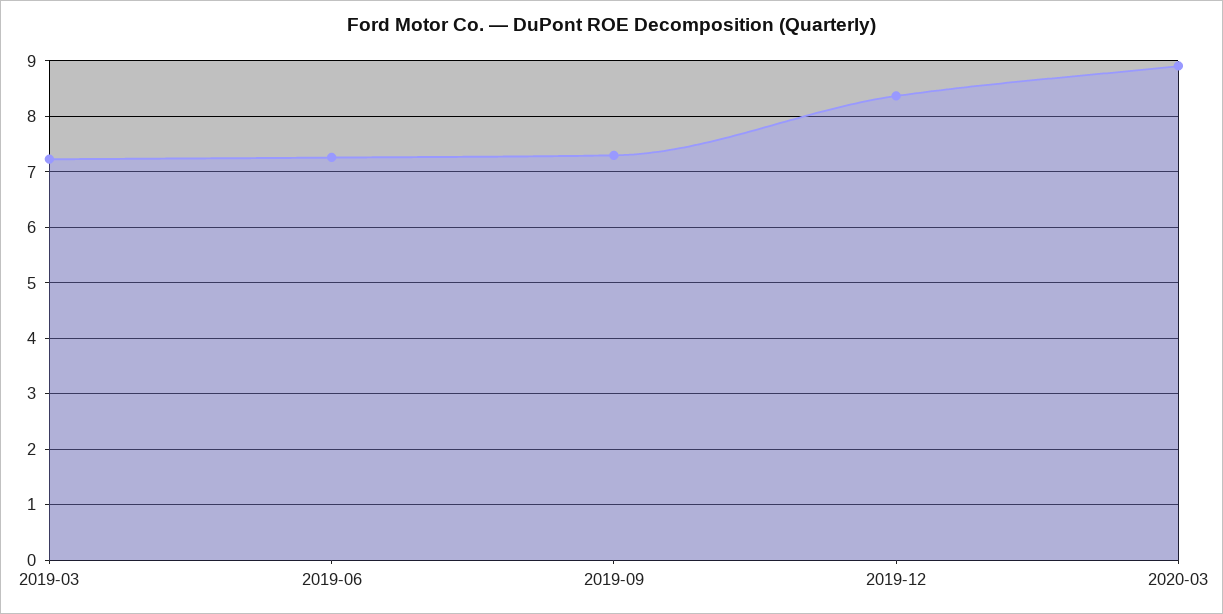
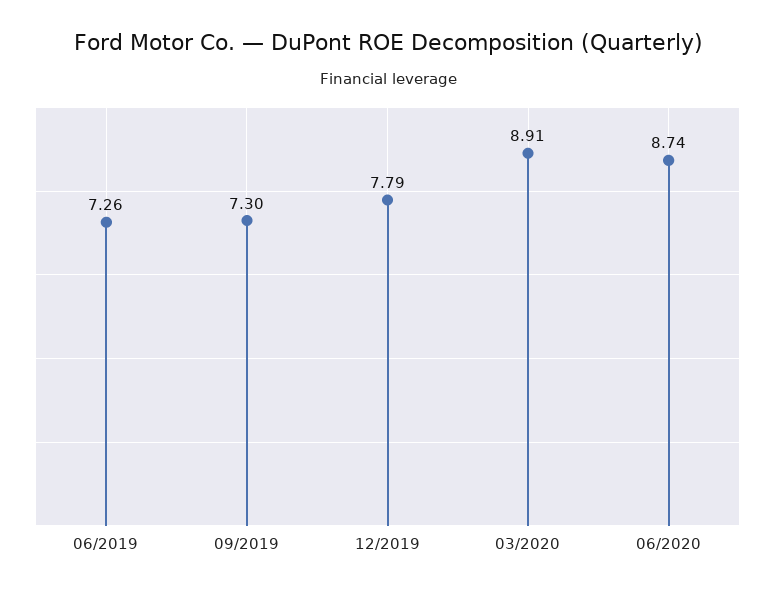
2019-03: 7.2 -> none
2019-12: 8.4 -> 7.79
06/2020: none -> 8.74

